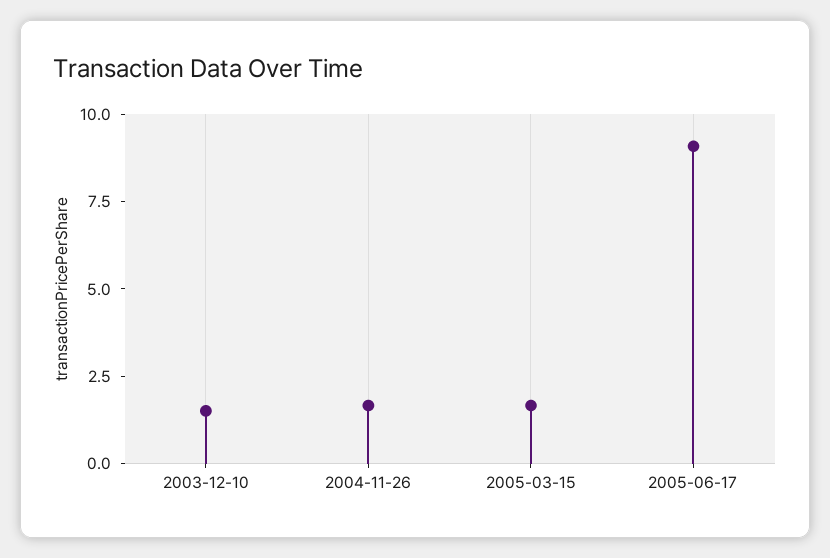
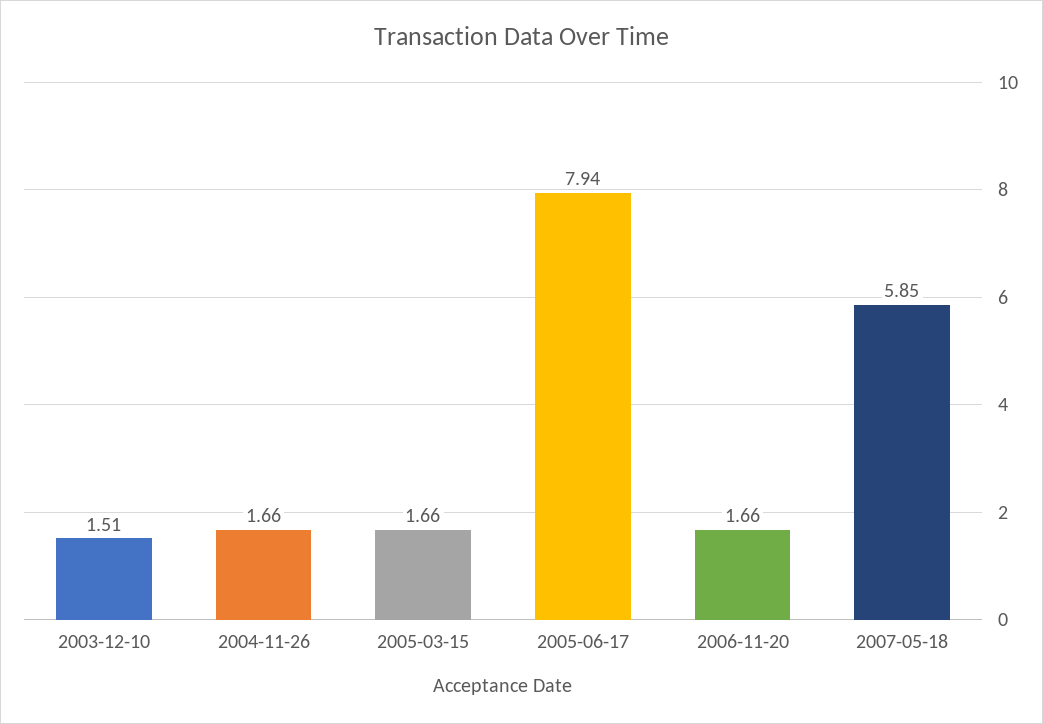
2005-06-17: 9 -> 7.94
2006-11-20: none -> 1.66
2007-05-18: none -> 5.85

